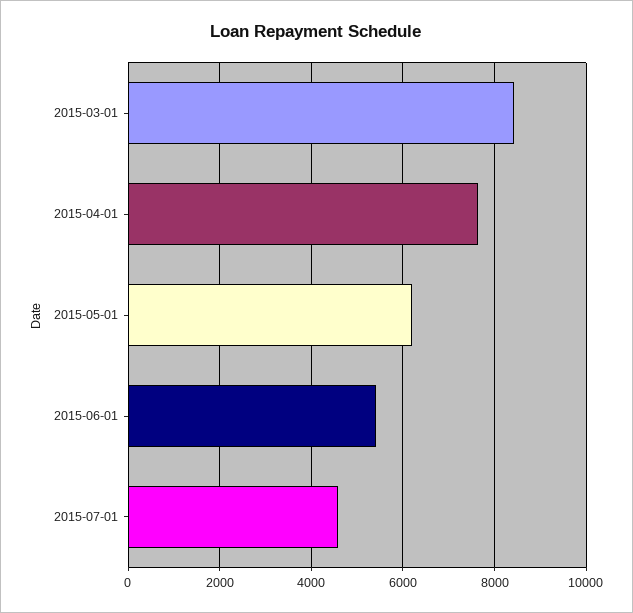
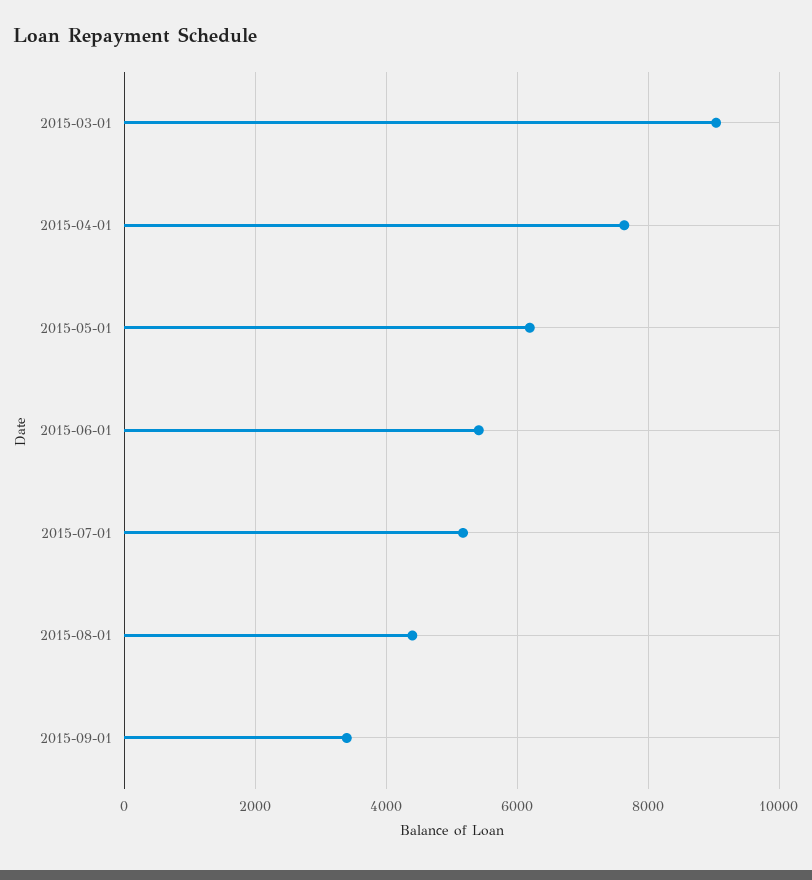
2015-03-01: 8400 -> 9000
2015-07-01: 4600 -> 5200
2015-08-01: none -> 4400
2015-09-01: none -> 3400

